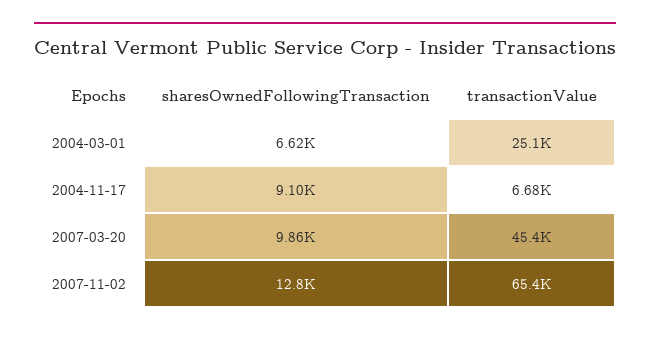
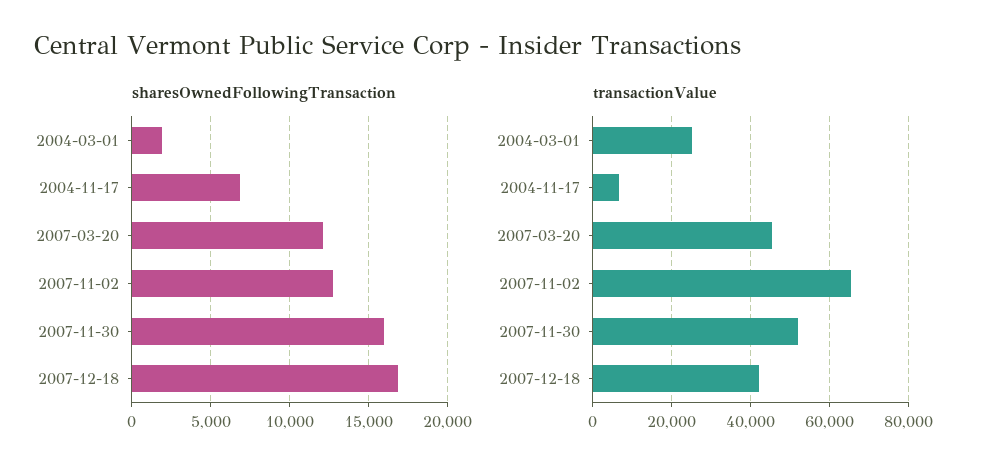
sharesOwnedFollowingTransaction, 2004-03-01: 6620 -> 2000
sharesOwnedFollowingTransaction, 2004-11-17: 9100 -> 7000
sharesOwnedFollowingTransaction, 2007-03-20: 9860 -> 12000
sharesOwnedFollowingTransaction, 2007-11-30: none -> 16000
sharesOwnedFollowingTransaction, 2007-12-18: none -> 17000
transactionValue, 2007-11-30: none -> 52000
transactionValue, 2007-12-18: none -> 42000

